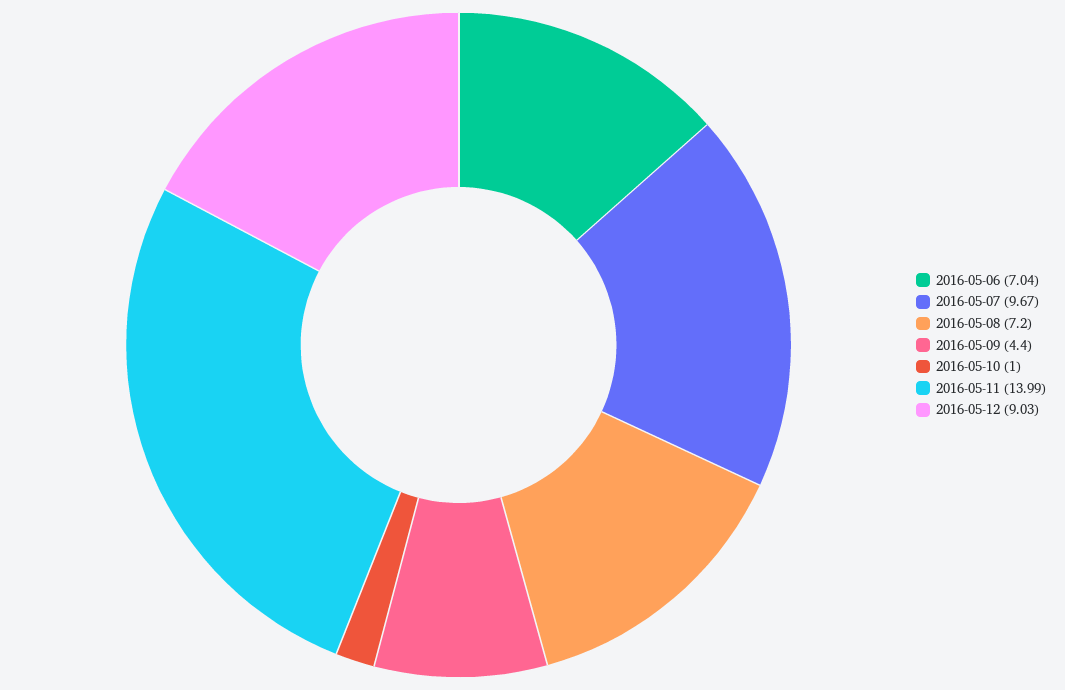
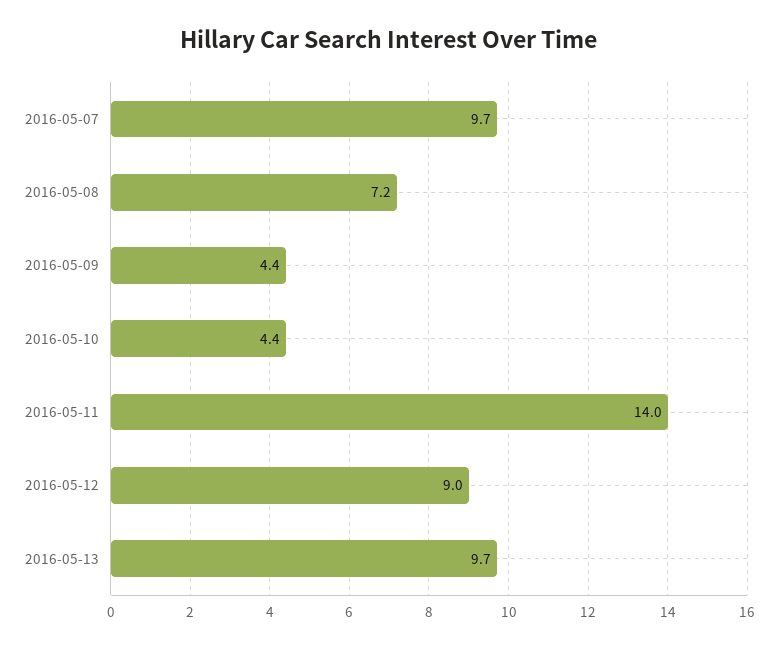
2016-05-06: 7.04 -> none
2016-05-10: 1 -> 4.4
2016-05-13: none -> 9.7

